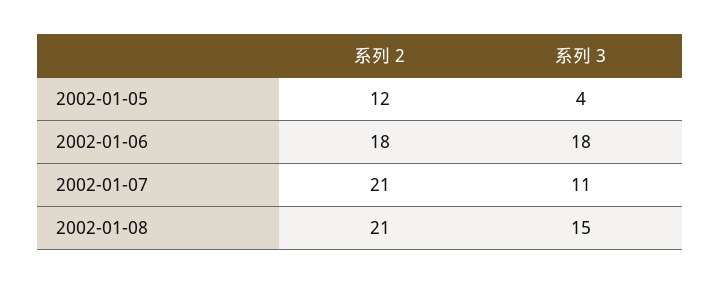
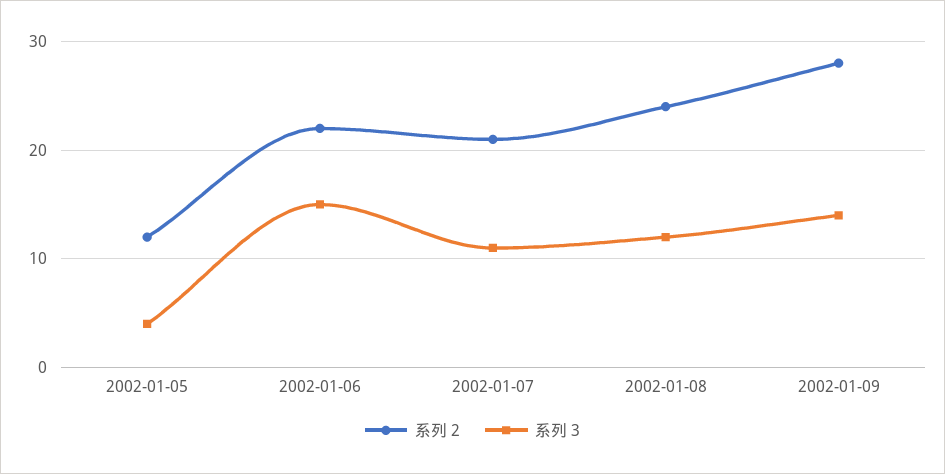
系列 2, 2002-01-06: 18 -> 22
系列 3, 2002-01-06: 18 -> 15
系列 2, 2002-01-08: 21 -> 24
系列 3, 2002-01-08: 15 -> 12
系列 2, 2002-01-09: none -> 28
系列 3, 2002-01-09: none -> 14

